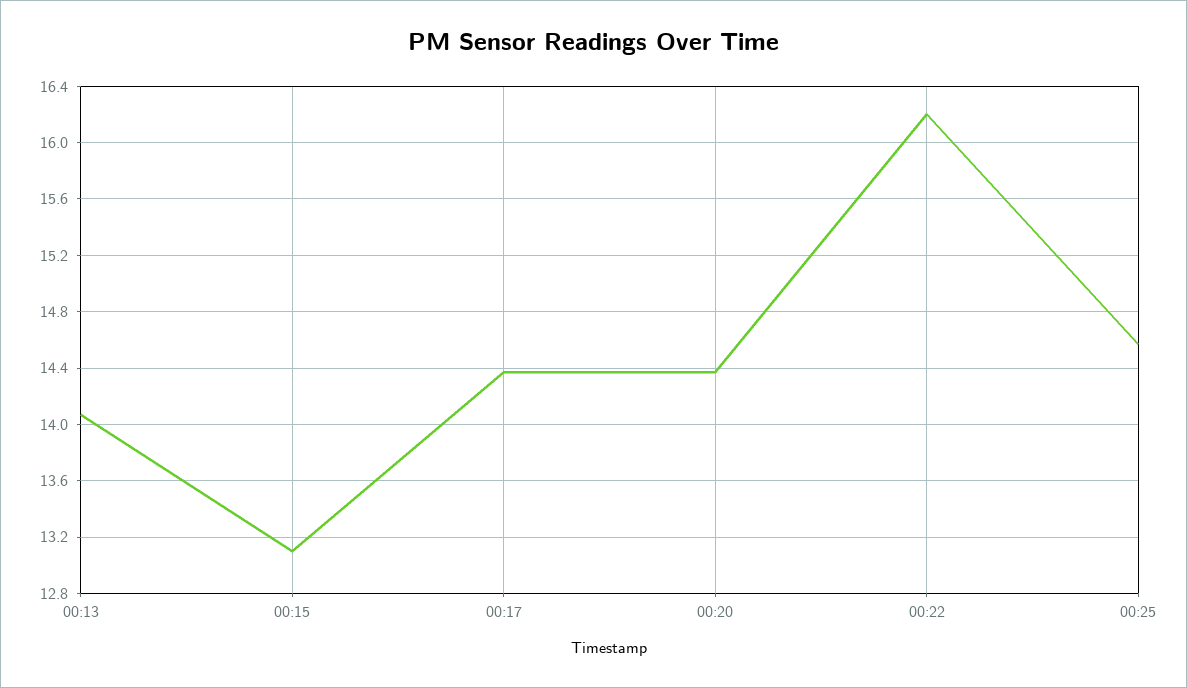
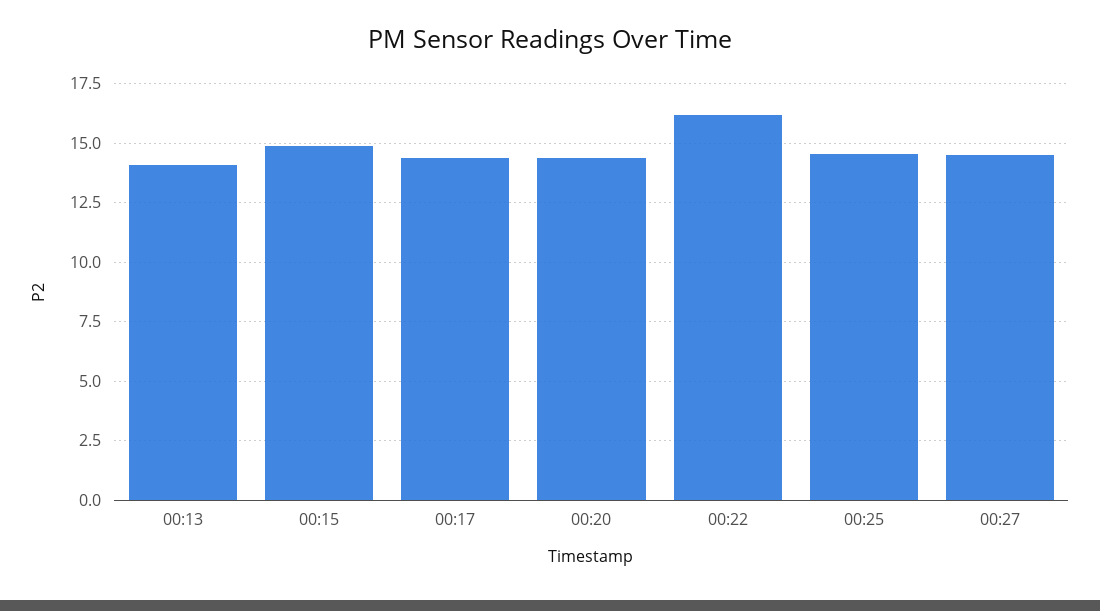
00:15: 13.1 -> 15
00:27: none -> 14.5

